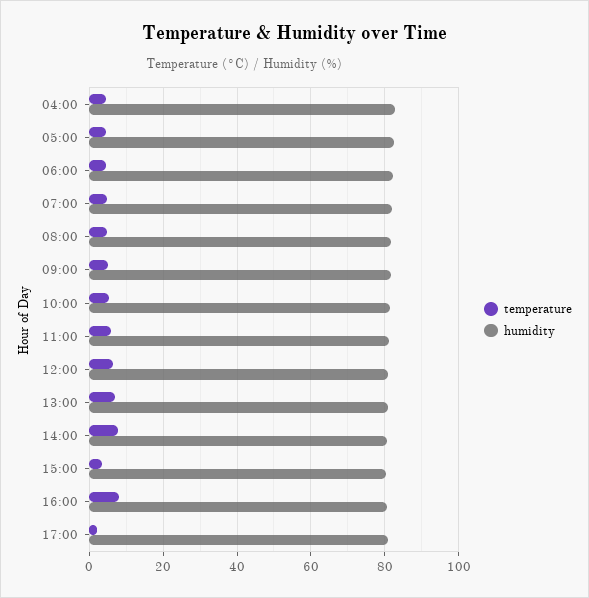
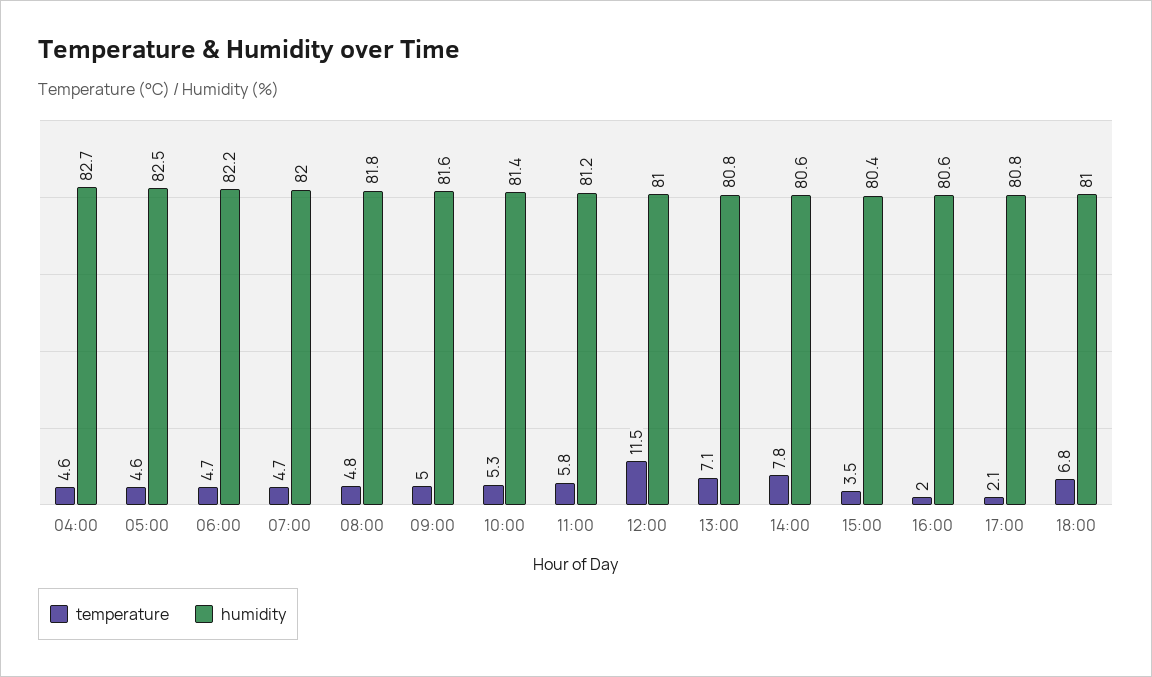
temperature, 12:00: 6 -> 11.5
temperature, 16:00: 8 -> 2
temperature, 18:00: none -> 6.8
humidity, 18:00: none -> 81

